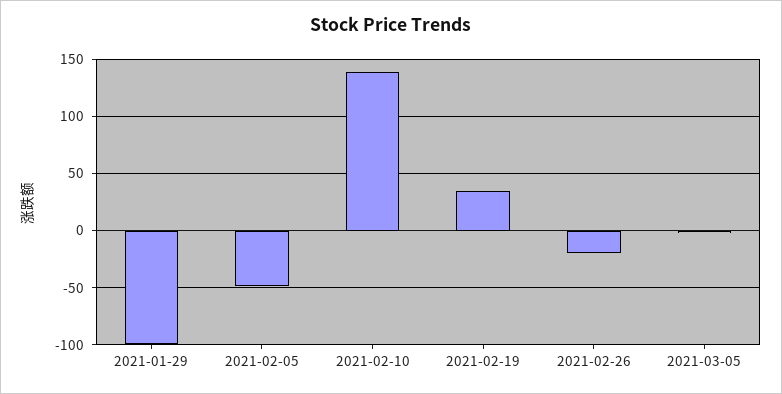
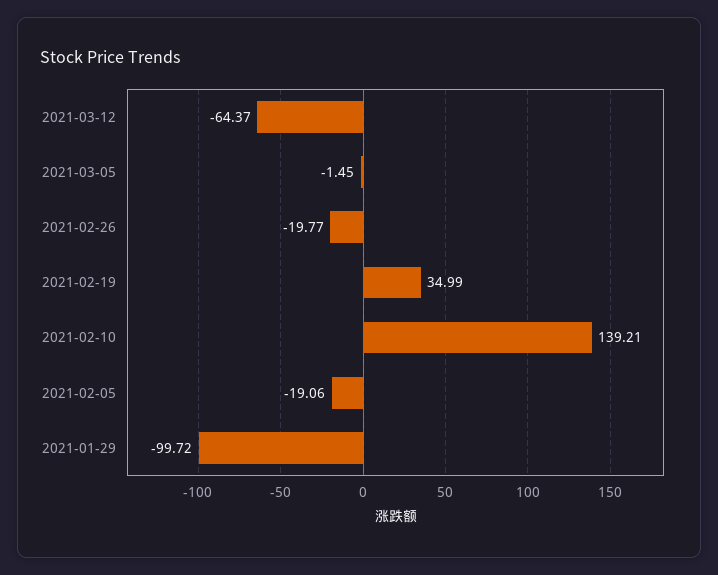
2021-02-05: -50 -> -19.06
2021-03-12: none -> -64.37

